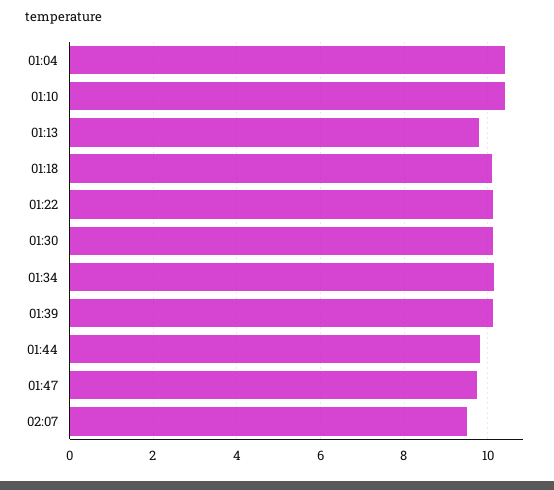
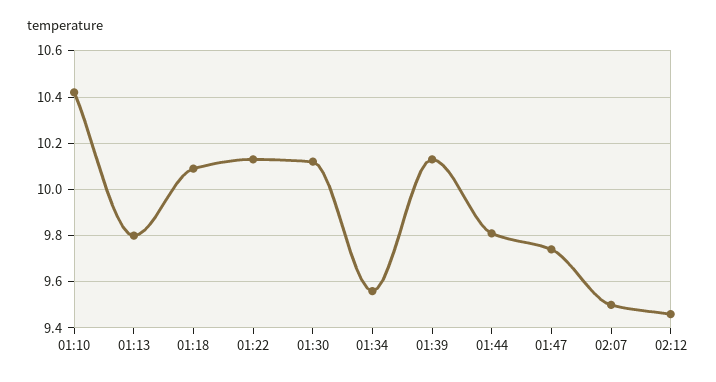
01:04: 10.4 -> none
01:34: 10.2 -> 9.55
02:12: none -> 9.45

